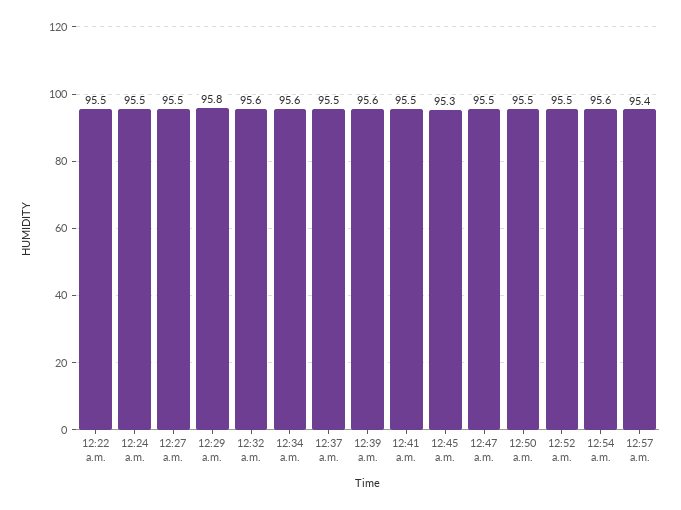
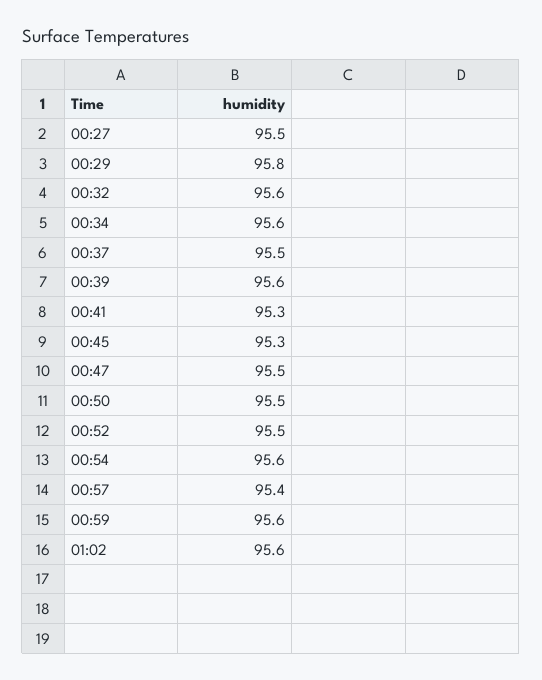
12:22 a.m.: 95.5 -> none
12:24 a.m.: 95.5 -> none
12:41 a.m.: 95.5 -> 95.3
00:59: none -> 95.6
01:02: none -> 95.6

